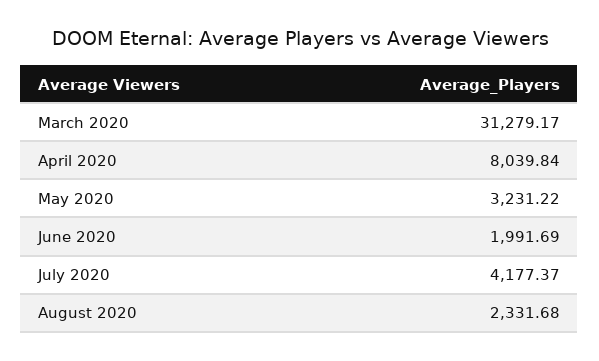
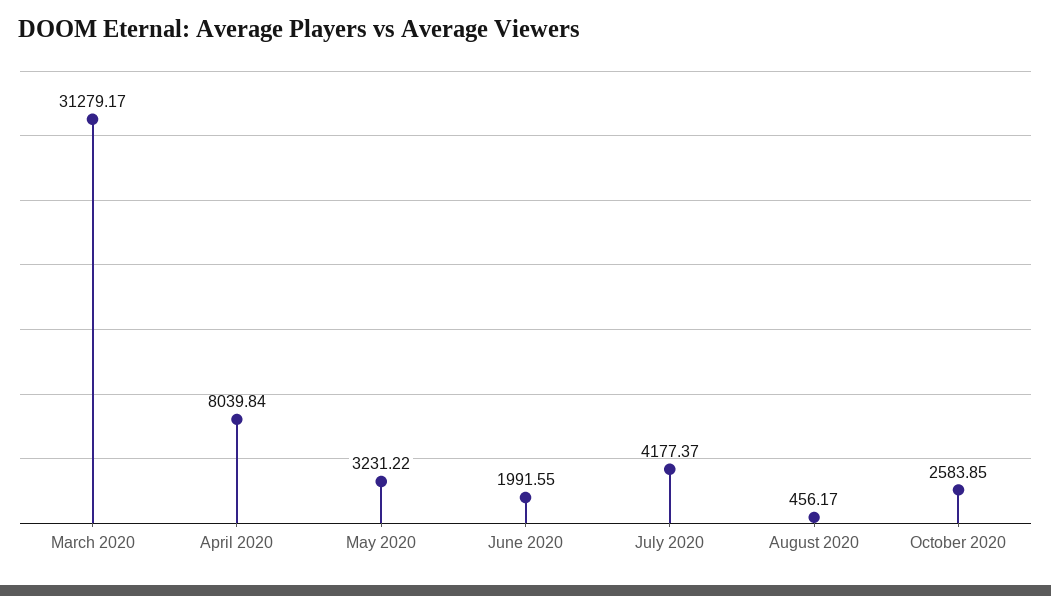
June 2020: 1991.69 -> 1991.55
August 2020: 2331.68 -> 456.17
October 2020: none -> 2583.85

